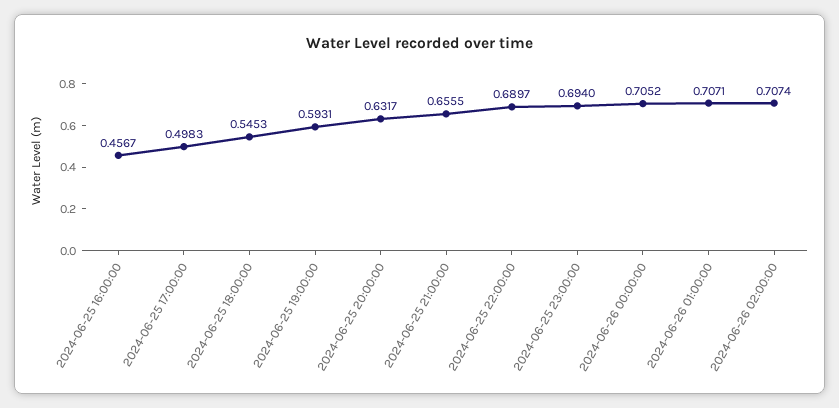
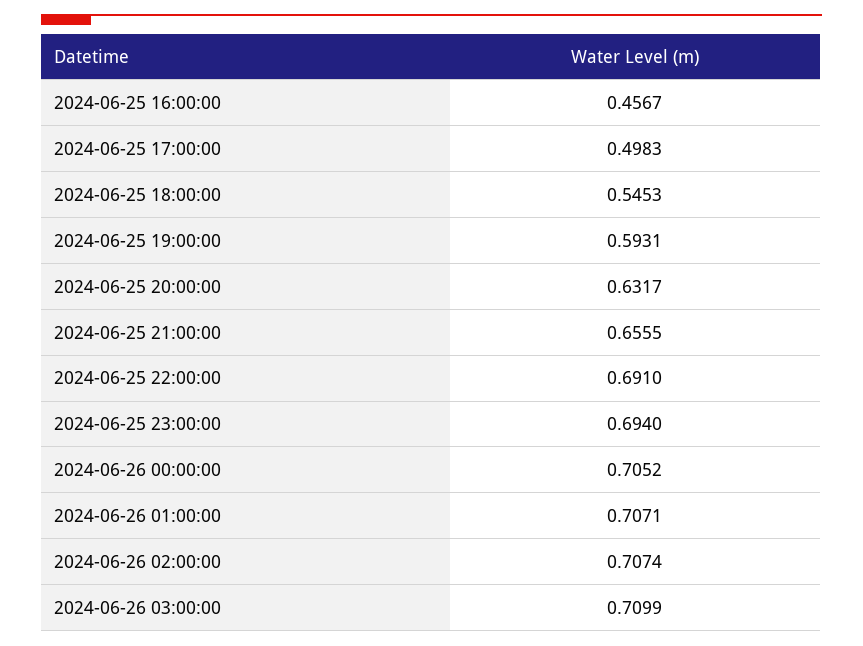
2024-06-25 22:00:00: 0.6897 -> 0.691
2024-06-26 03:00:00: none -> 0.7099

